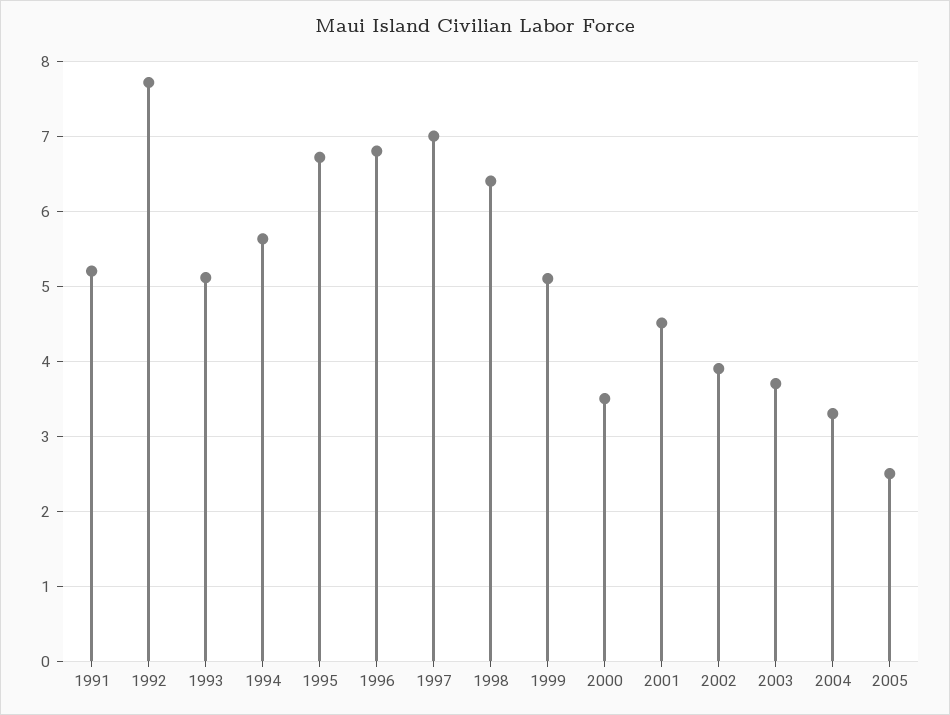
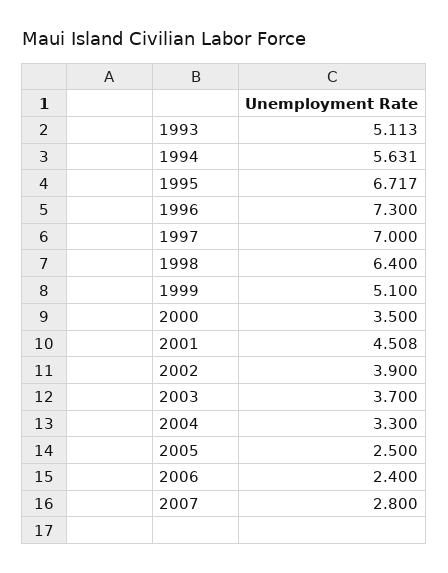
1991: 5.2 -> none
1992: 7.7 -> none
1996: 6.8 -> 7.3
2006: none -> 2.4
2007: none -> 2.8

